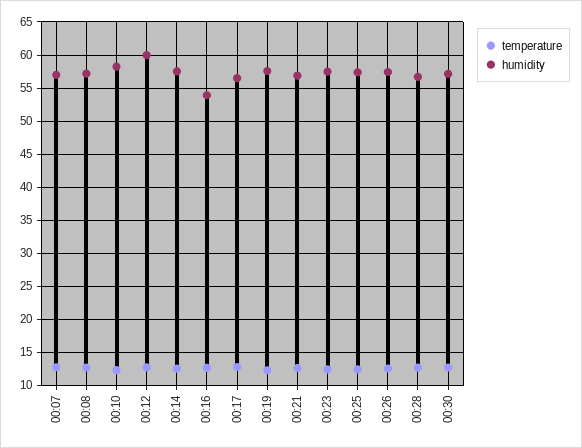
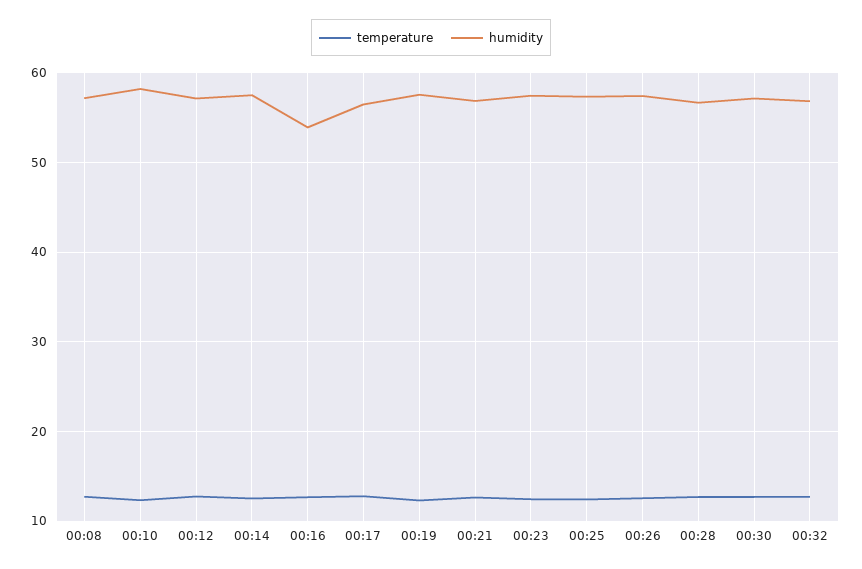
temperature, 00:07: 13 -> none
humidity, 00:07: 57 -> none
humidity, 00:12: 60 -> 57
temperature, 00:32: none -> 13
humidity, 00:32: none -> 57

